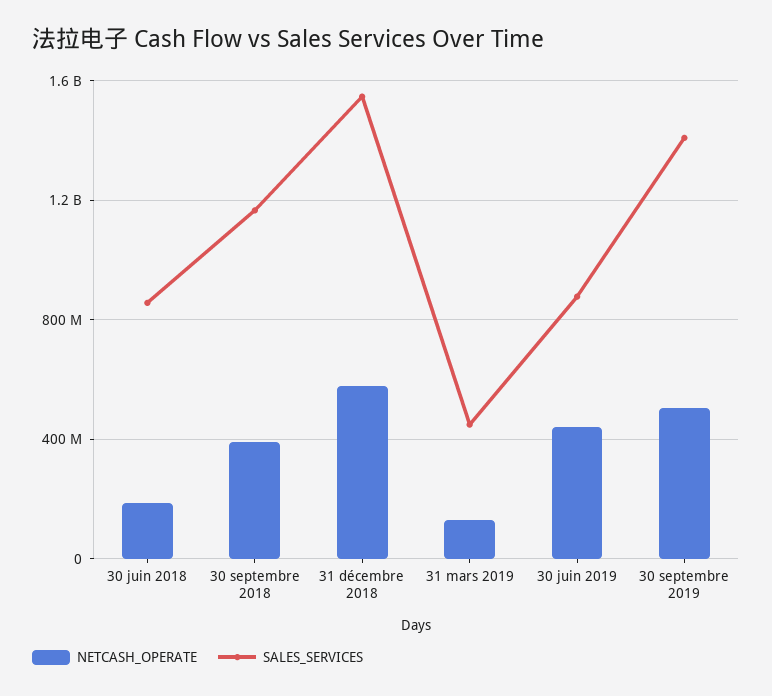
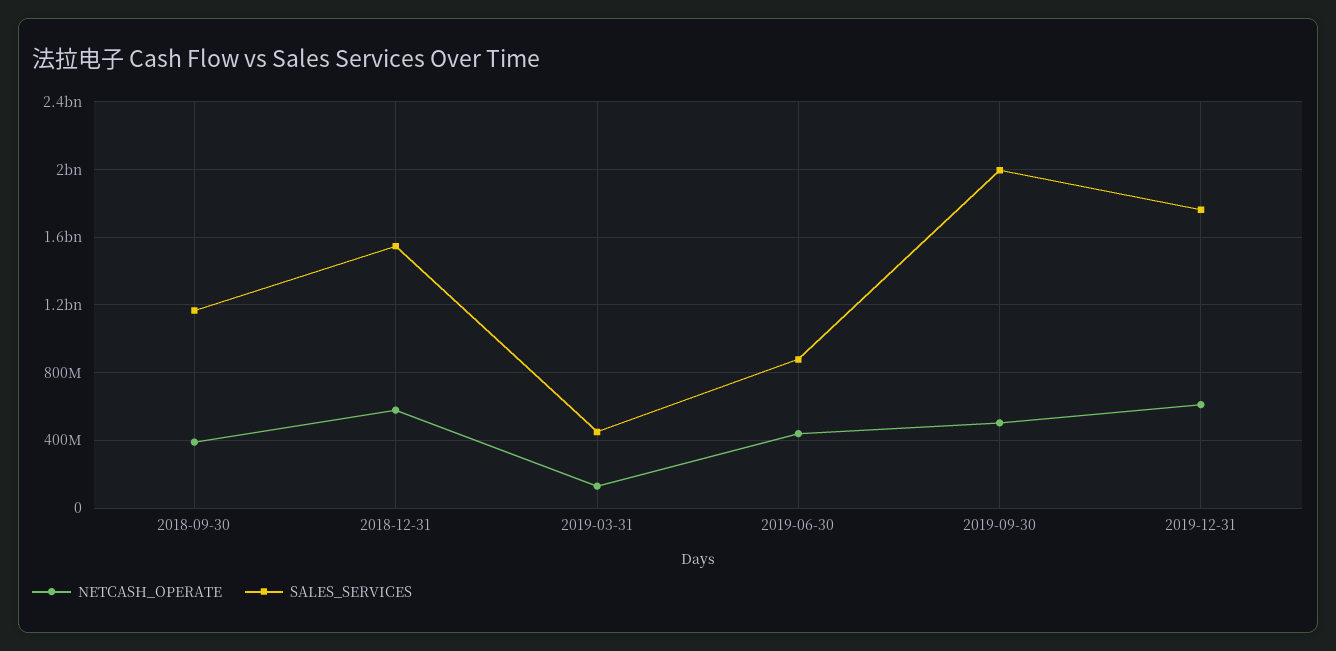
NETCASH_OPERATE, 30 juin 2018: 200000000 -> none
SALES_SERVICES, 30 juin 2018: 850000000 -> none
SALES_SERVICES, 30 septembre 2019: 1400000000 -> 2000000000
NETCASH_OPERATE, 2019-12-31: none -> 600000000
SALES_SERVICES, 2019-12-31: none -> 1750000000

